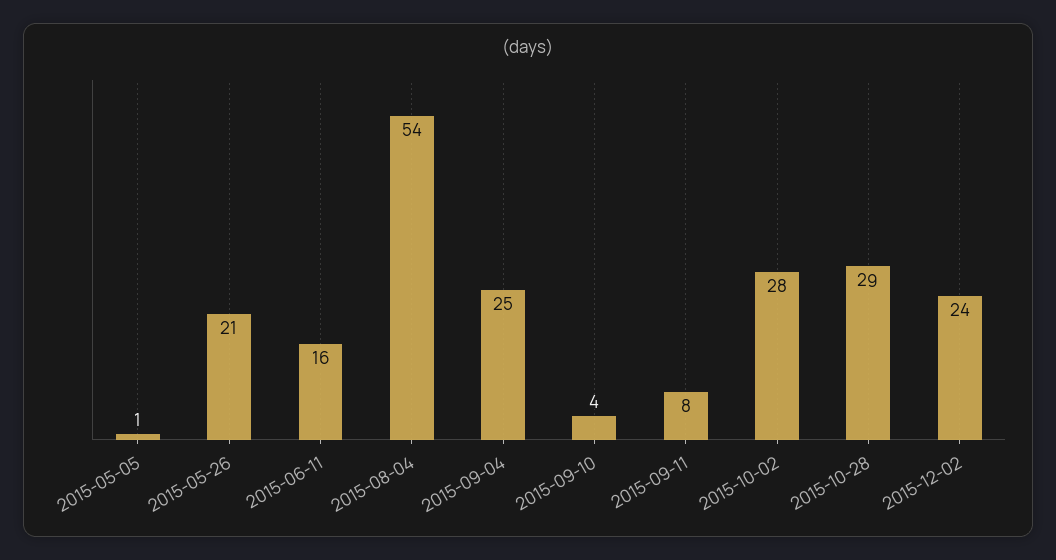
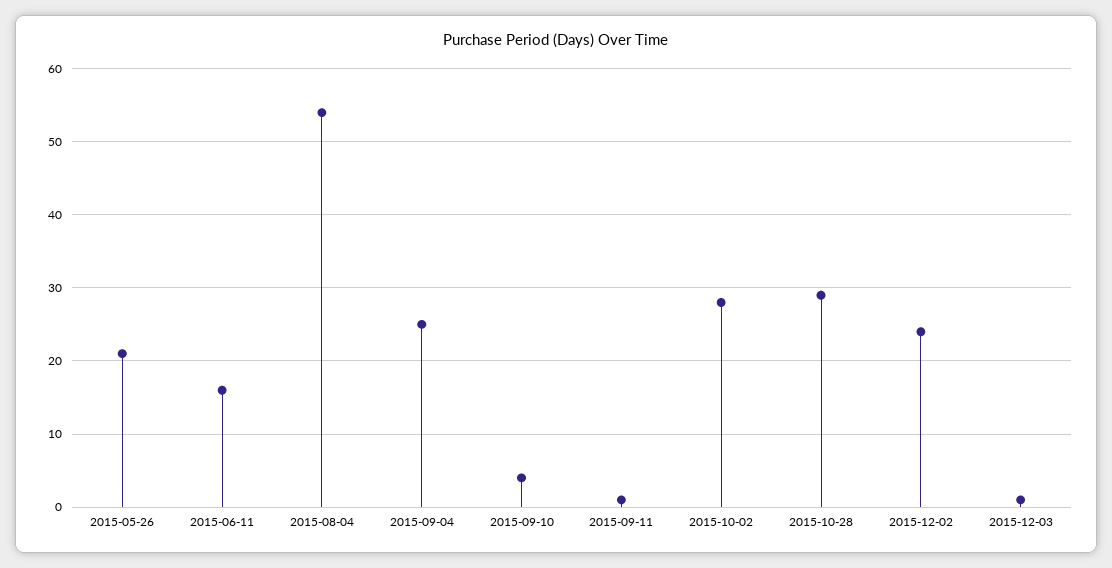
2015-05-05: 1 -> none
2015-09-11: 8 -> 1
2015-12-03: none -> 1

